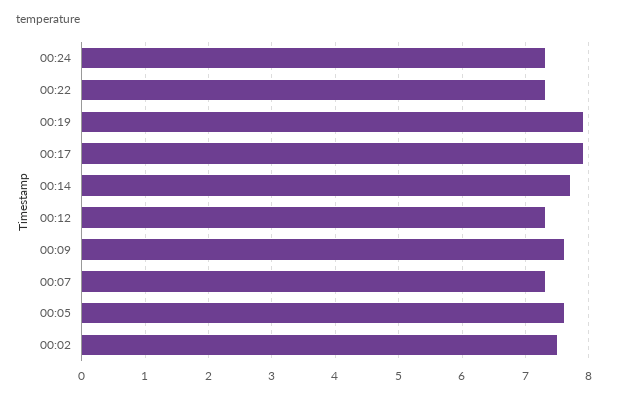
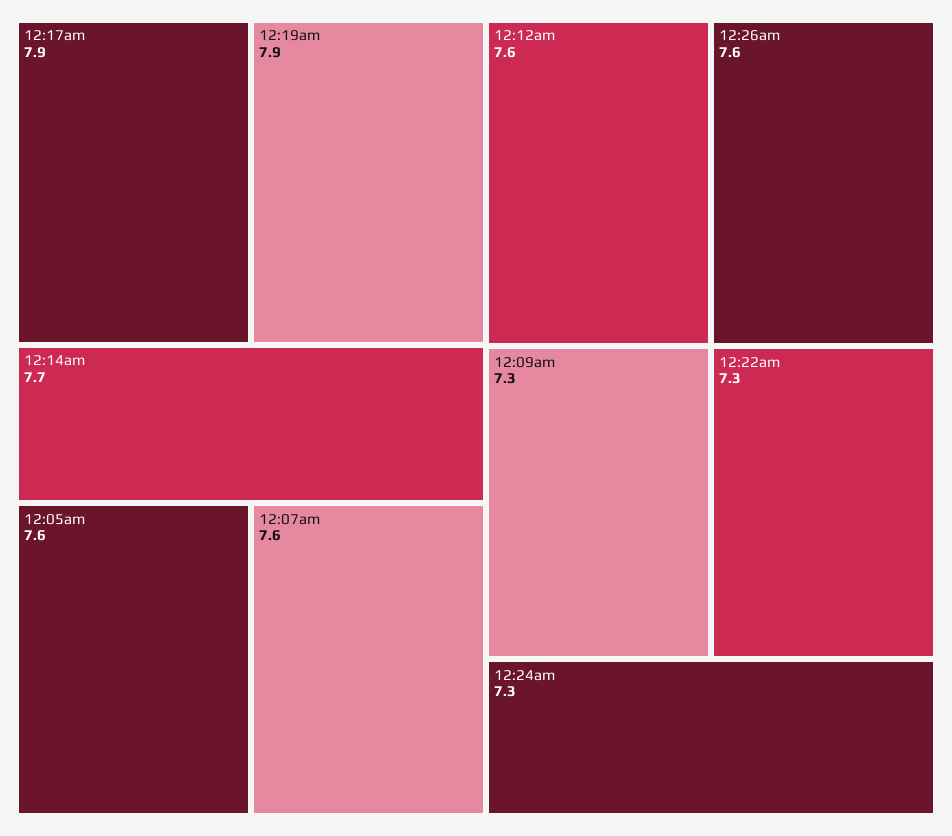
00:12: 7.3 -> 7.6
00:09: 7.6 -> 7.3
00:07: 7.3 -> 7.6
00:02: 7.5 -> none
12:26am: none -> 7.6

